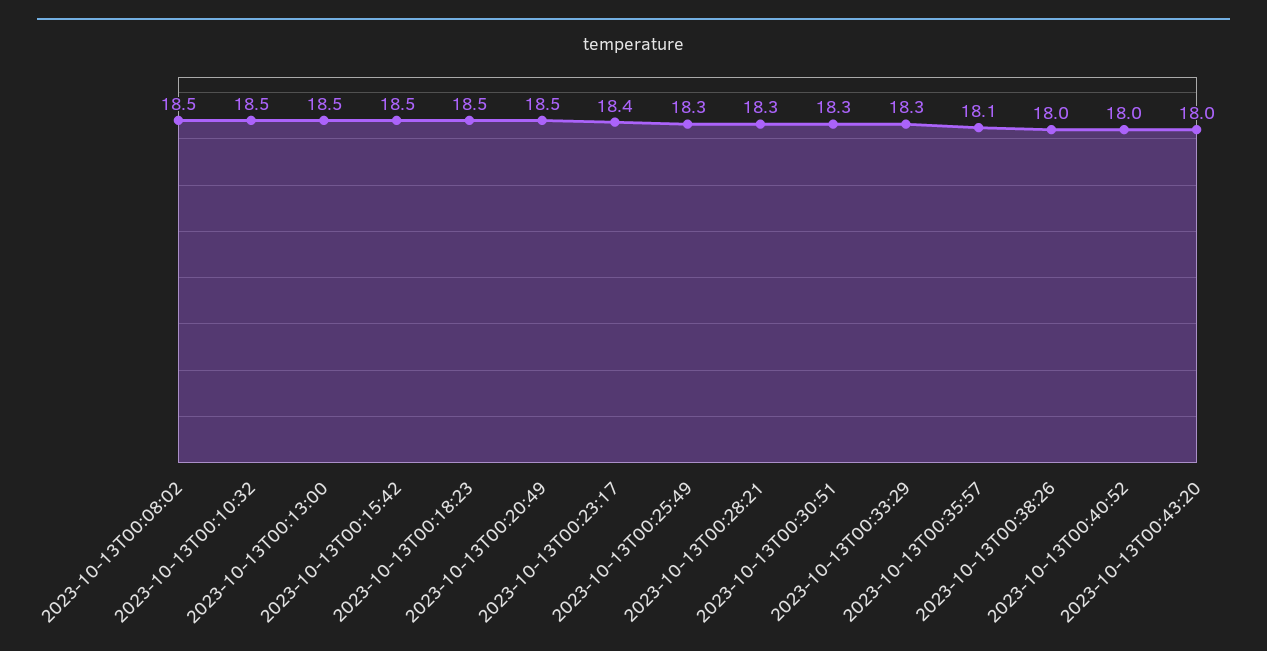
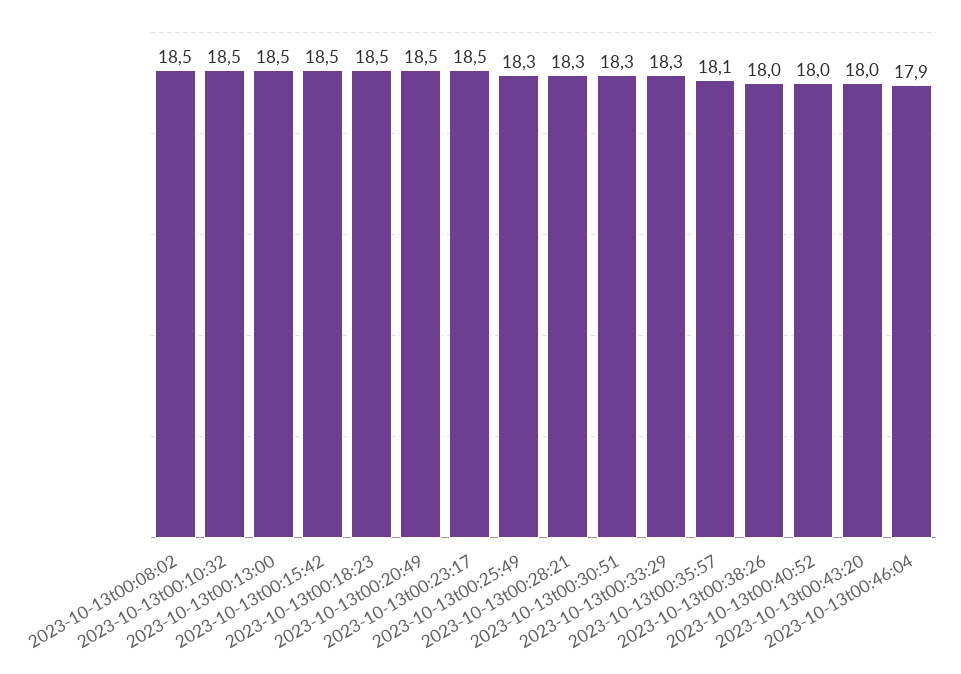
2023-10-13T00:23:17: 18.4 -> 18.5
2023-10-13t00:46:04: none -> 17.9

